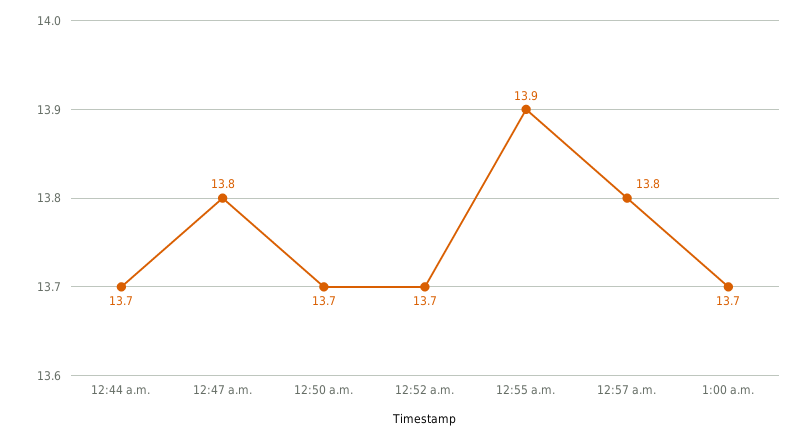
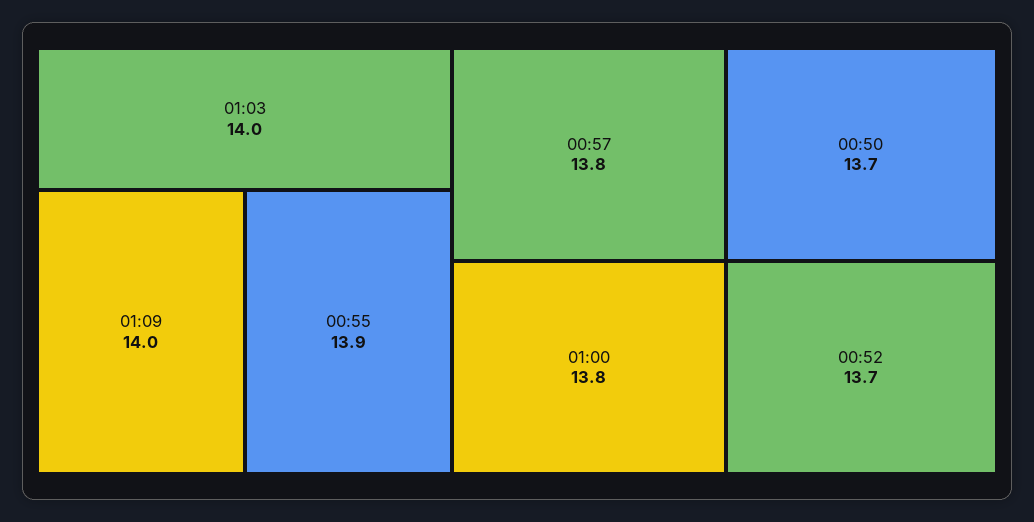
12:44 a.m.: 13.7 -> none
12:47 a.m.: 13.8 -> none
1:00 a.m.: 13.7 -> 13.8
01:03: none -> 14
01:09: none -> 14

